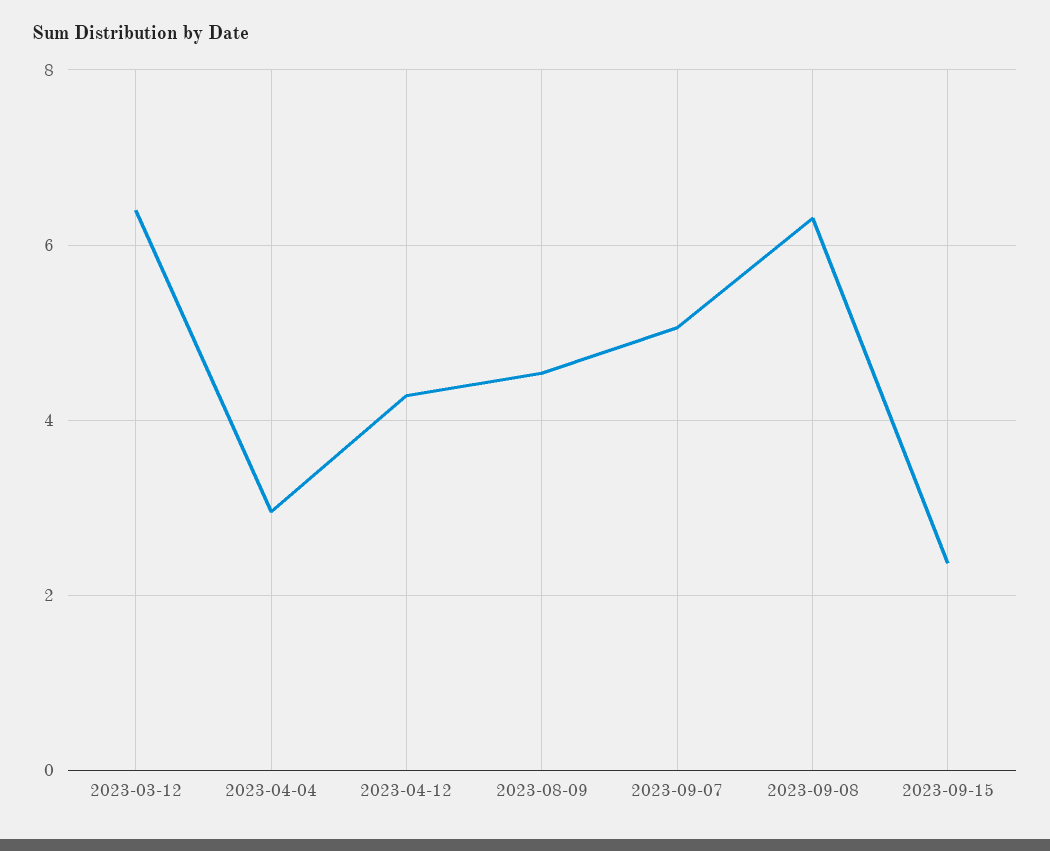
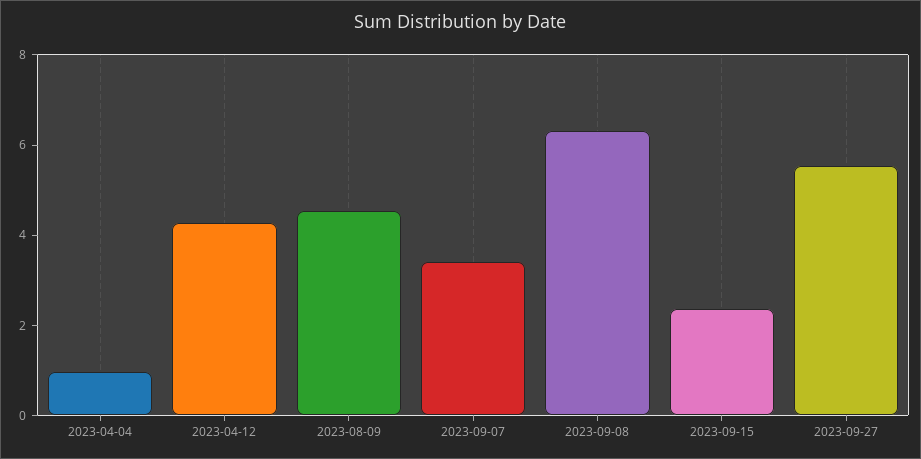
2023-03-12: 6.4 -> none
2023-04-04: 3 -> 1
2023-09-07: 5 -> 3.5
2023-09-27: none -> 5.5

